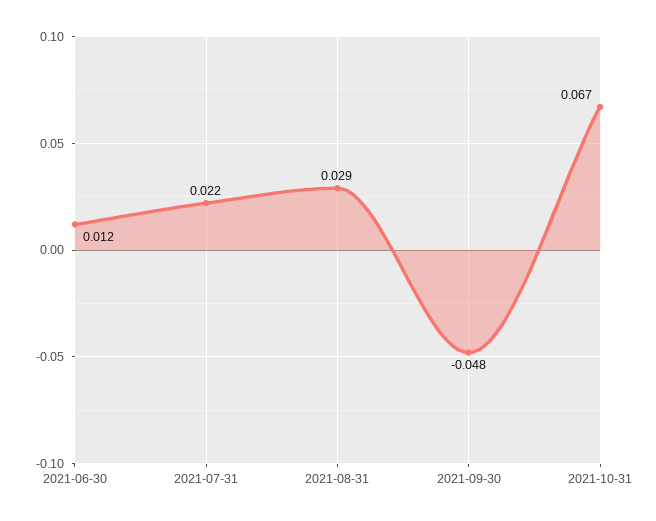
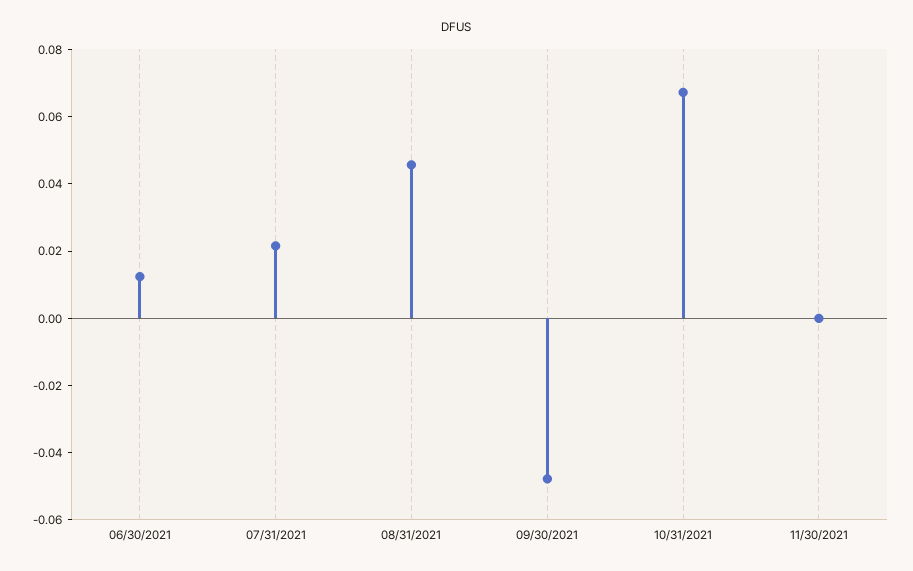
2021-08-31: 0.029 -> 0.045
11/30/2021: none -> 0

